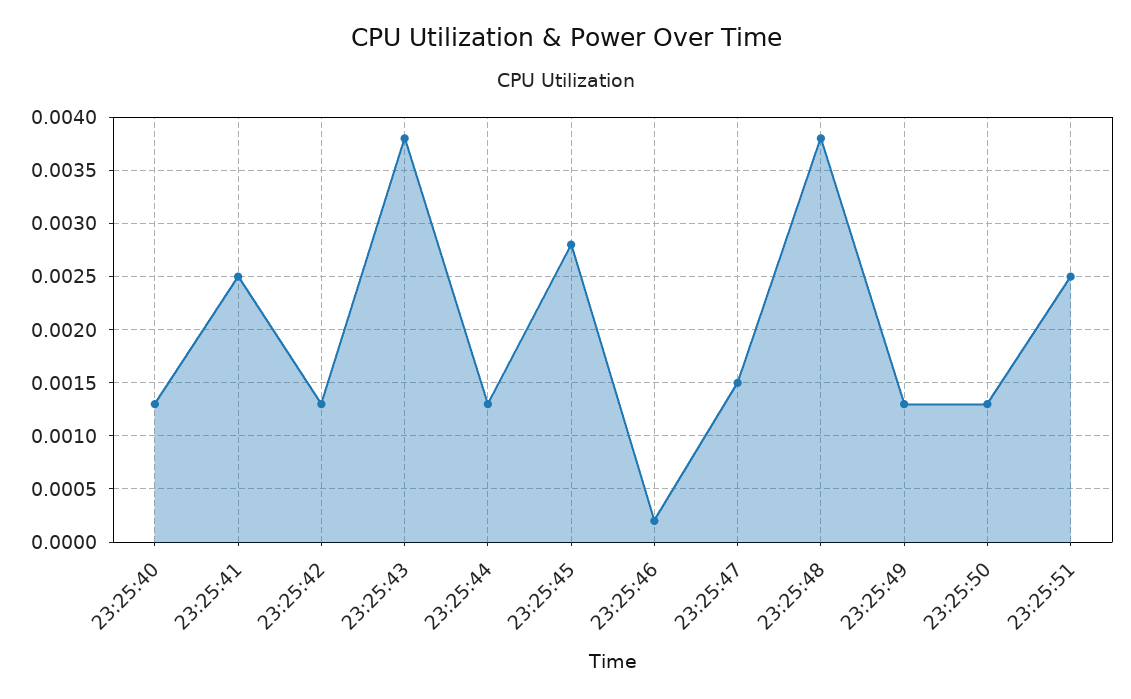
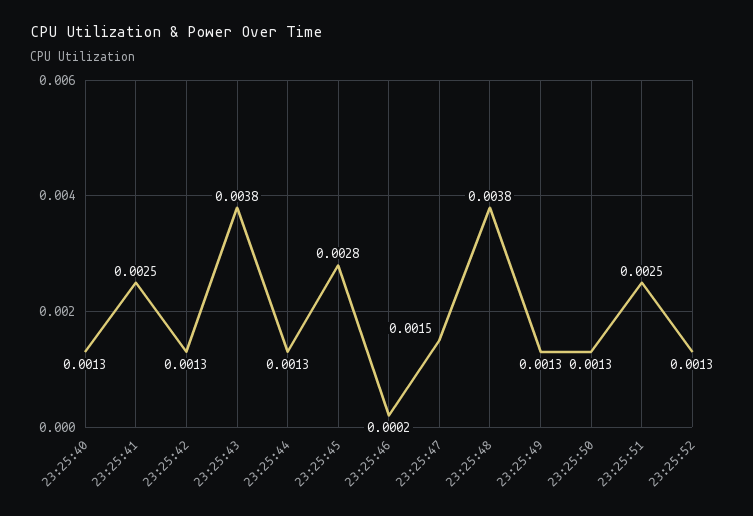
23:25:52: none -> 0.0013

